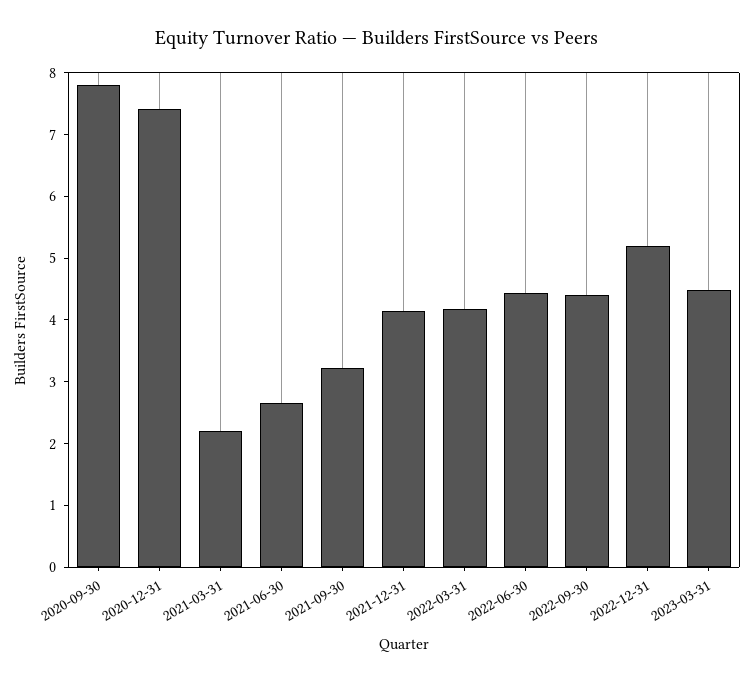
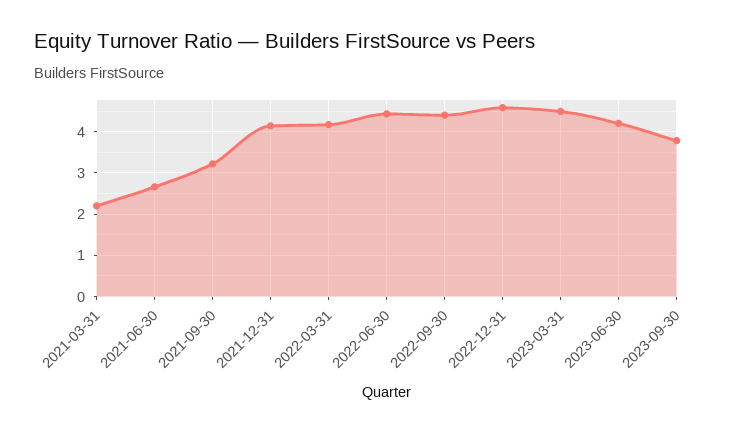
2020-09-30: 7.8 -> none
2020-12-31: 7.4 -> none
2022-12-31: 5.2 -> 4.6
2023-06-30: none -> 4.2
2023-09-30: none -> 3.8

